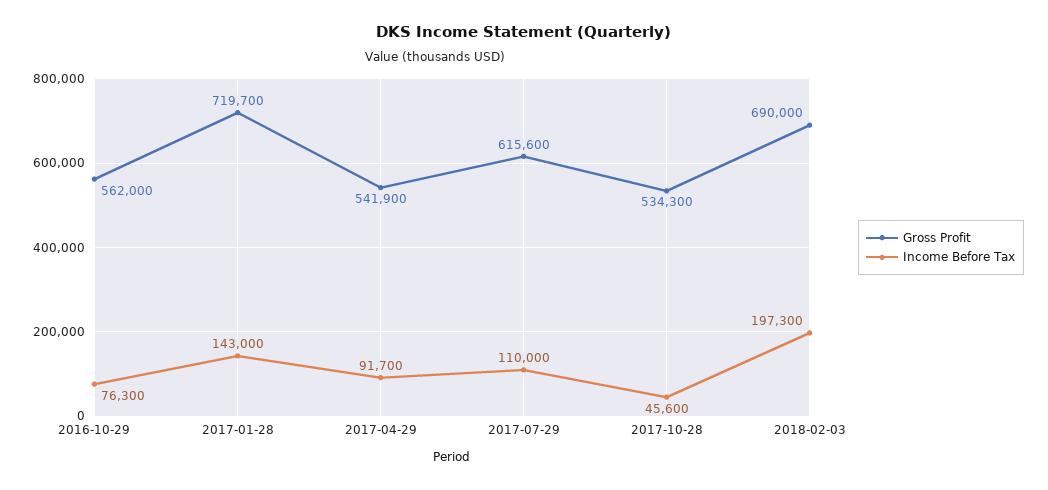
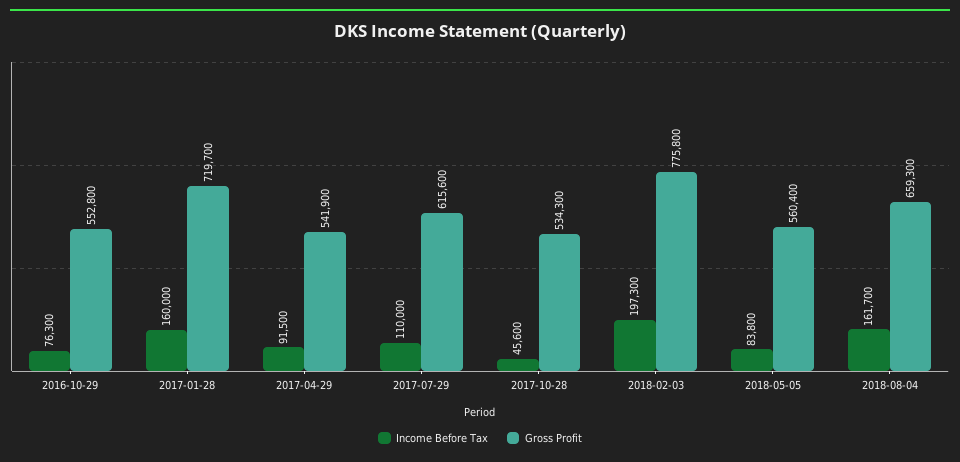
Gross Profit, 2016-10-29: 562000 -> 552800
Income Before Tax, 2017-01-28: 143000 -> 160000
Income Before Tax, 2017-04-29: 91700 -> 91500
Gross Profit, 2018-02-03: 690000 -> 775800
Income Before Tax, 2018-05-05: none -> 83800
Gross Profit, 2018-05-05: none -> 560400
Income Before Tax, 2018-08-04: none -> 161700
Gross Profit, 2018-08-04: none -> 659300

